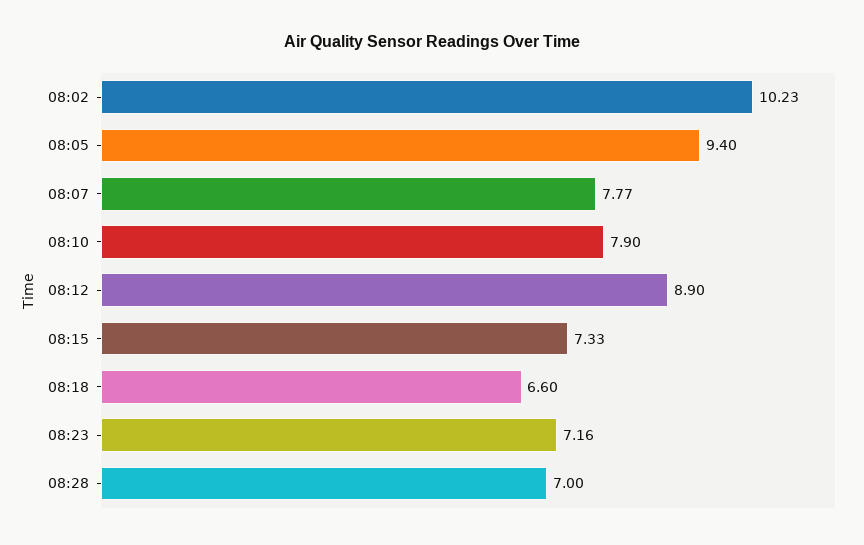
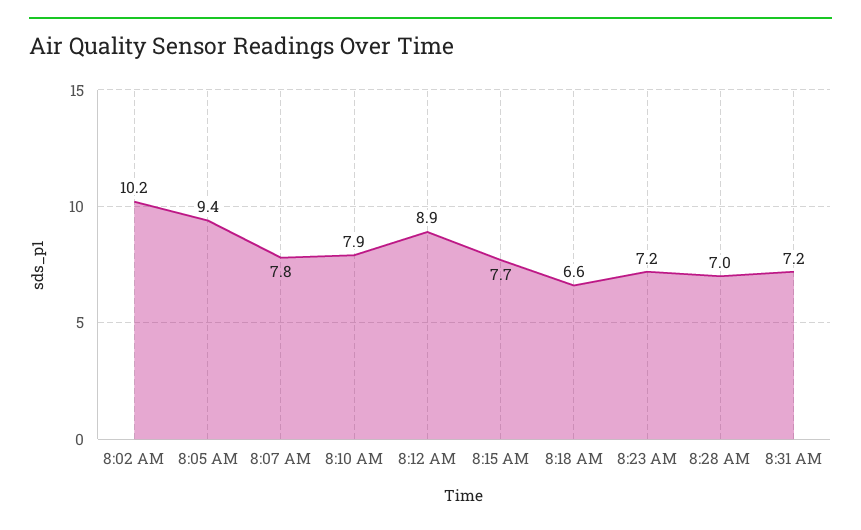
08:15: 7.33 -> 7.7
8:31 AM: none -> 7.2

